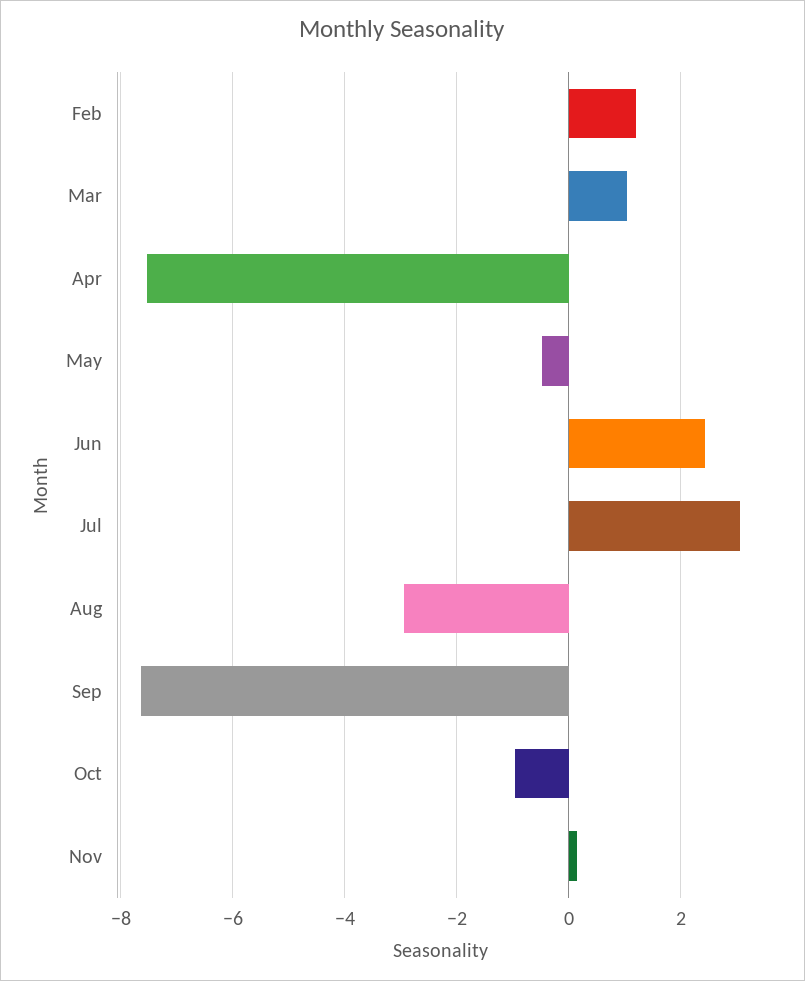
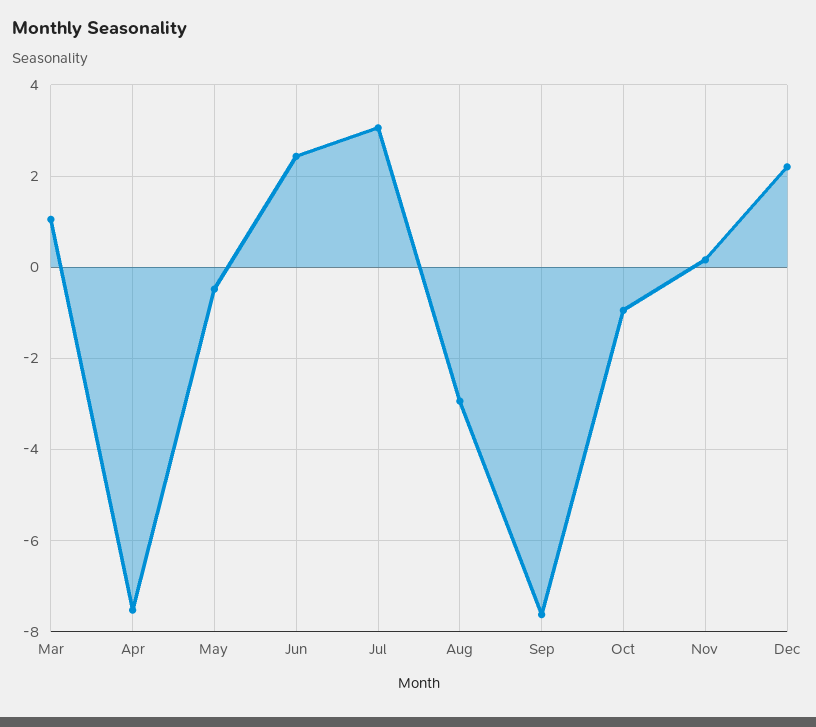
Feb: 1.2 -> none
Dec: none -> 2.2

